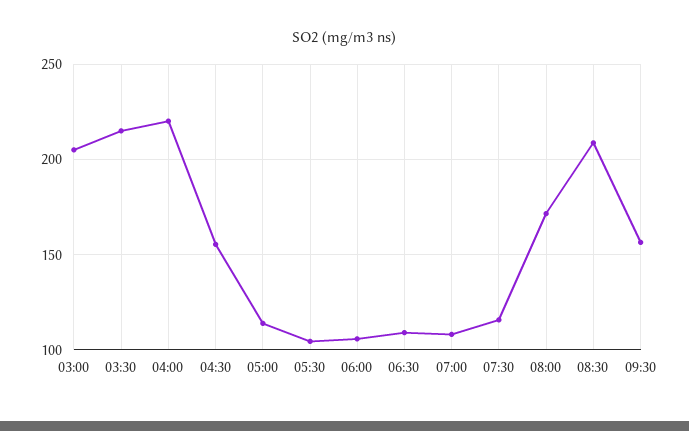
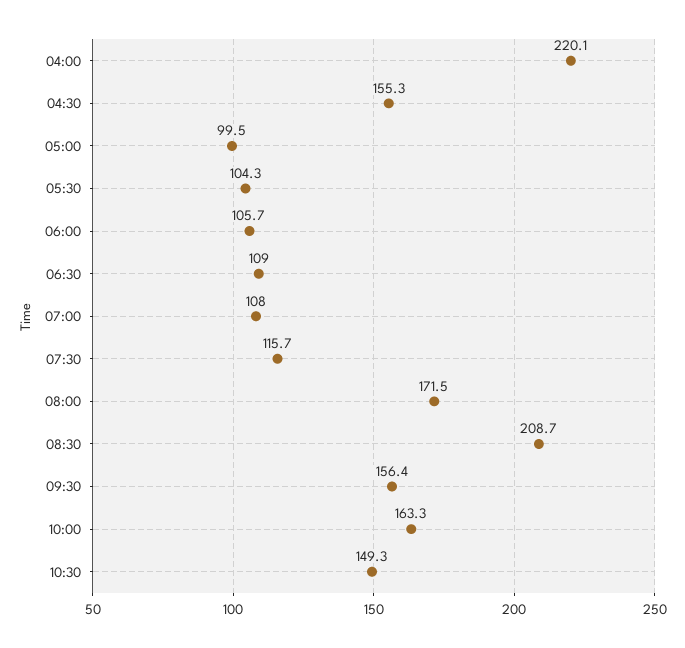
03:00: 205 -> none
03:30: 215 -> none
05:00: 115 -> 99.5
10:00: none -> 163.3
10:30: none -> 149.3

